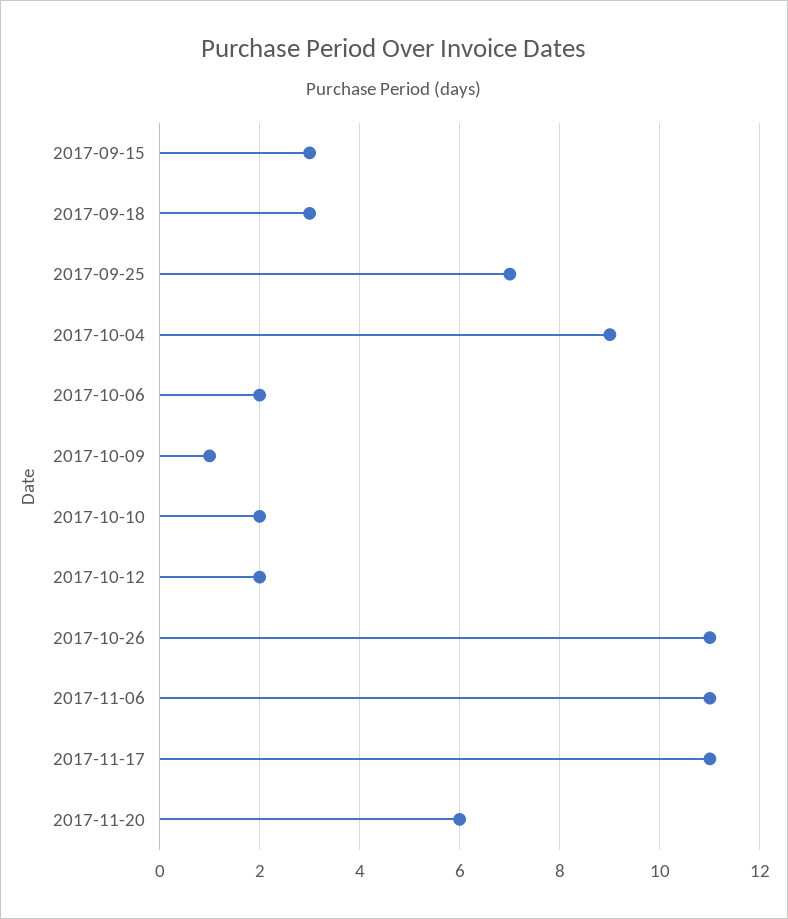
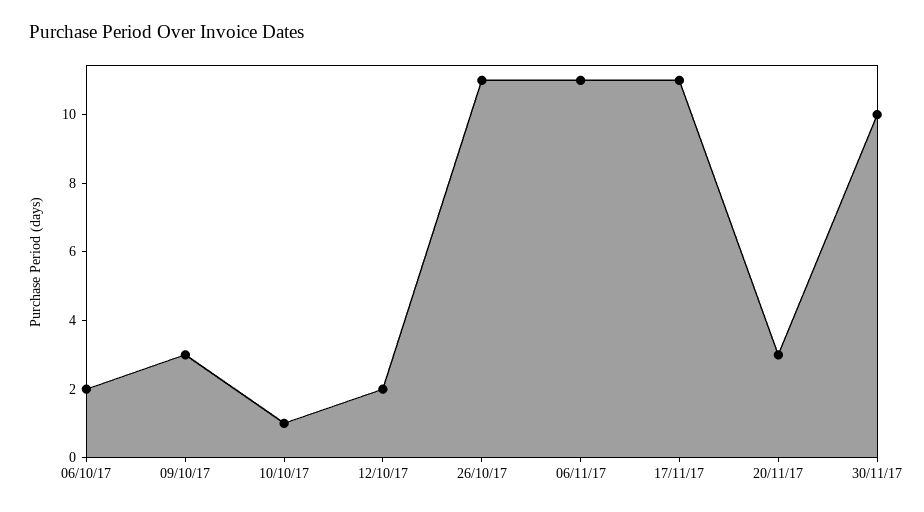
2017-09-15: 3 -> none
2017-09-18: 3 -> none
2017-09-25: 7 -> none
2017-10-04: 9 -> none
2017-10-09: 1 -> 3
2017-10-10: 2 -> 1
2017-11-20: 6 -> 3
30/11/17: none -> 10

